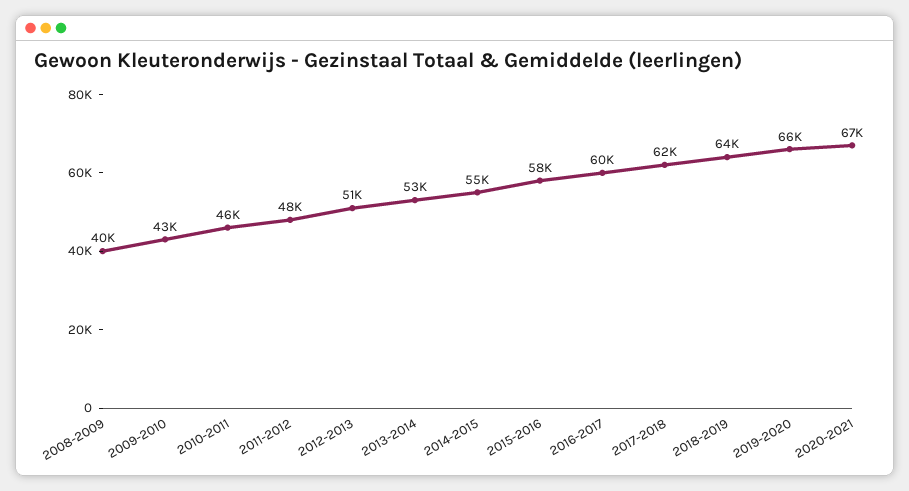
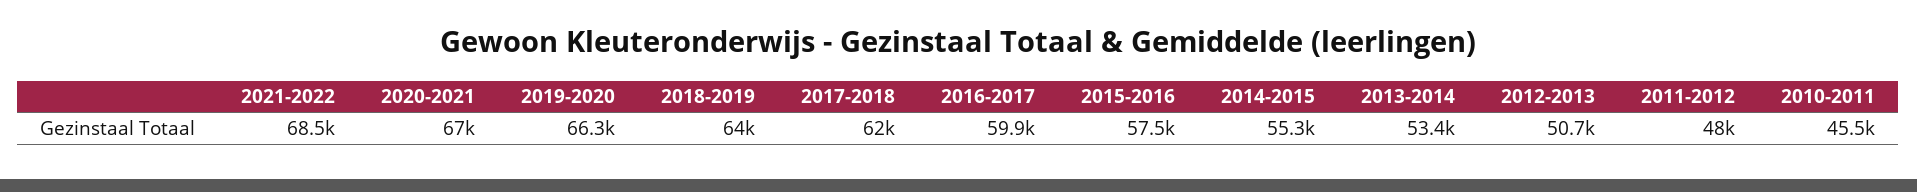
2008-2009: 40000 -> none
2009-2010: 43000 -> none
2021-2022: none -> 68500

